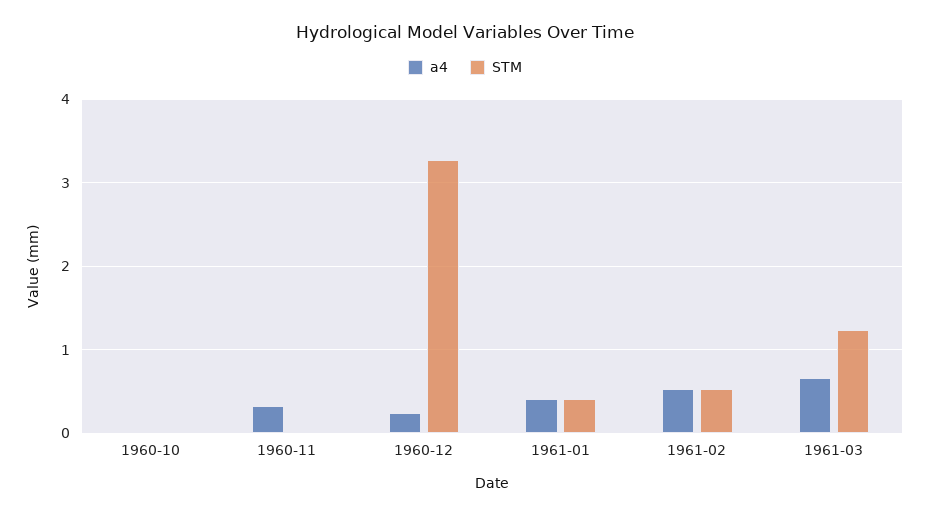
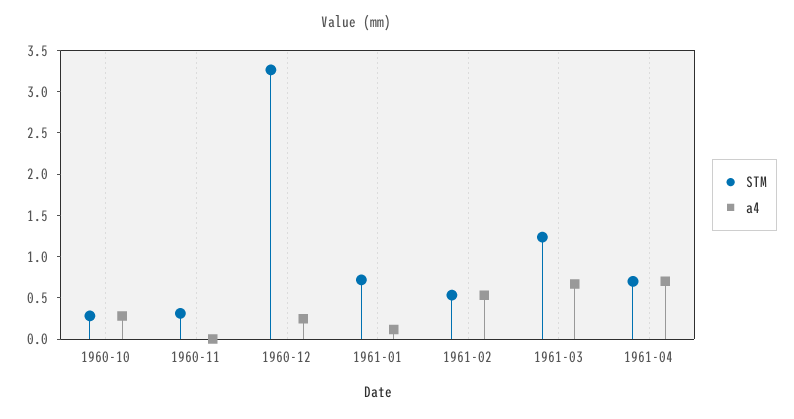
a4, 1960-10: 0 -> 0.3
STM, 1960-10: 0 -> 0.3
a4, 1960-11: 0.3 -> 0
STM, 1960-11: 0 -> 0.3
a4, 1961-01: 0.4 -> 0.1
STM, 1961-01: 0.4 -> 0.7
STM, 1961-04: none -> 0.7
a4, 1961-04: none -> 0.7

